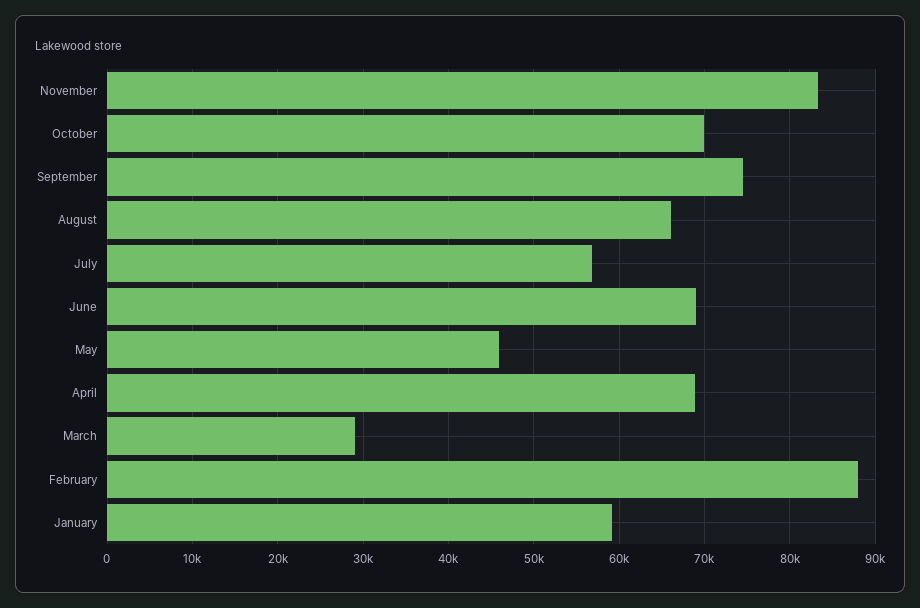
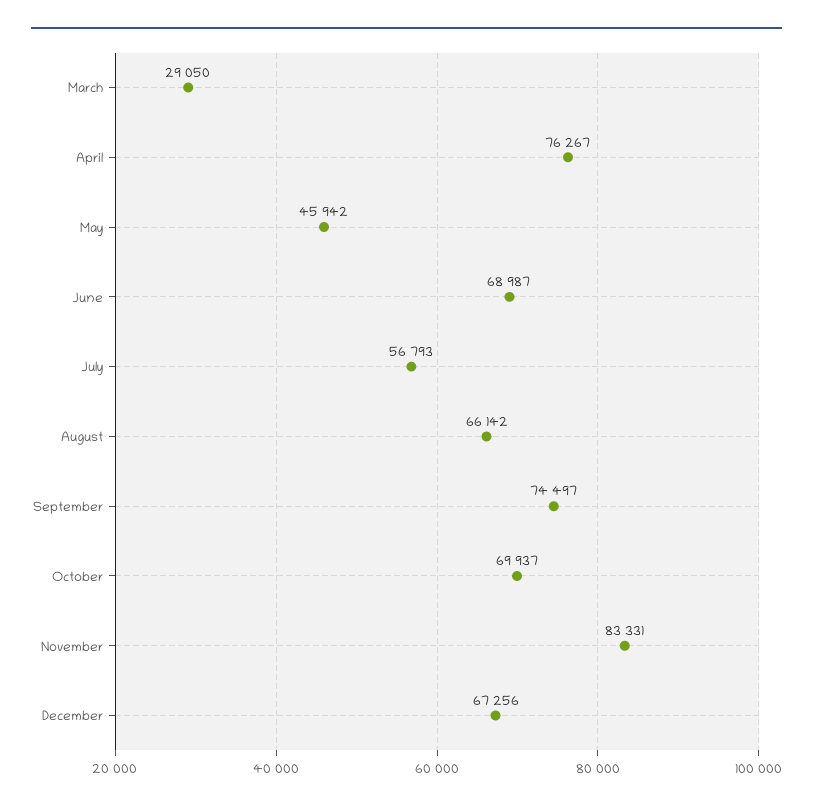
April: 69000 -> 76267
February: 88000 -> none
January: 59000 -> none
December: none -> 67256

